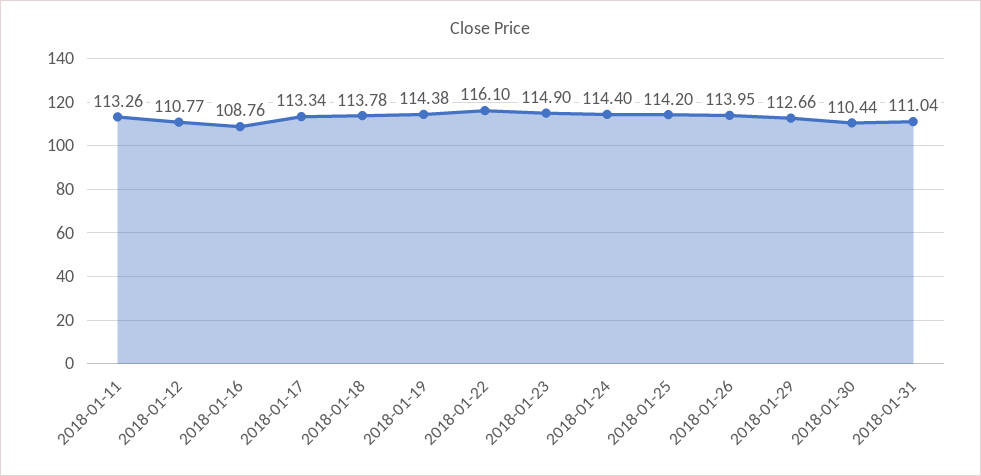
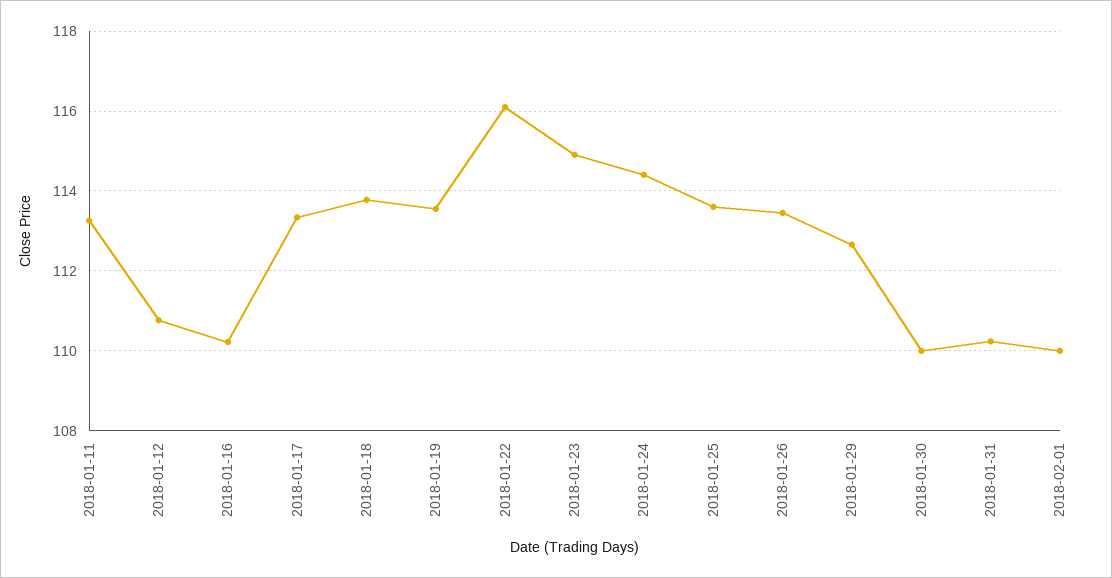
2018-01-16: 108.76 -> 110.2
2018-01-19: 114.38 -> 113.6
2018-01-25: 114.2 -> 113.6
2018-01-26: 113.95 -> 113.4
2018-01-30: 110.44 -> 110
2018-01-31: 111.04 -> 110.2
2018-02-01: none -> 110

